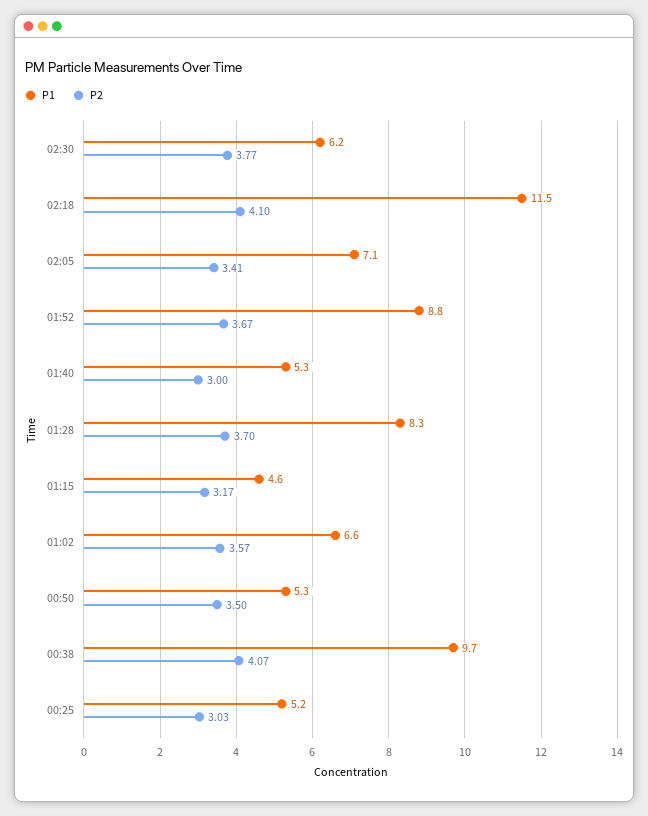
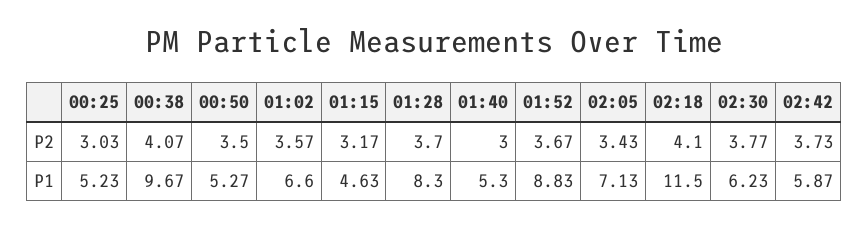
P2, 02:05: 3.41 -> 3.43
P2, 02:42: none -> 3.73
P1, 02:42: none -> 5.87

